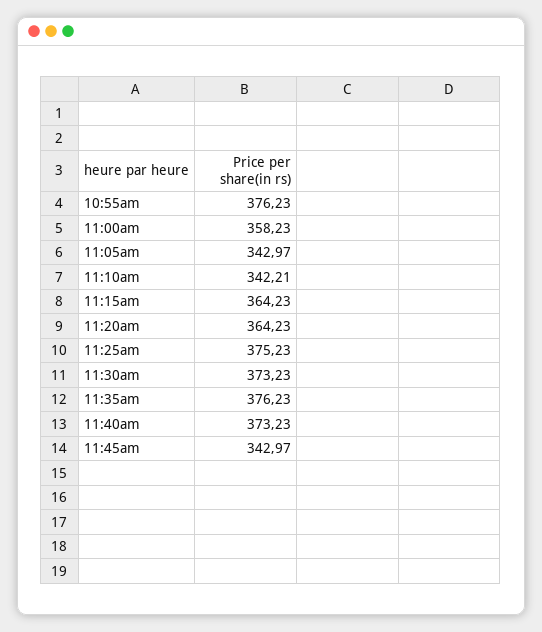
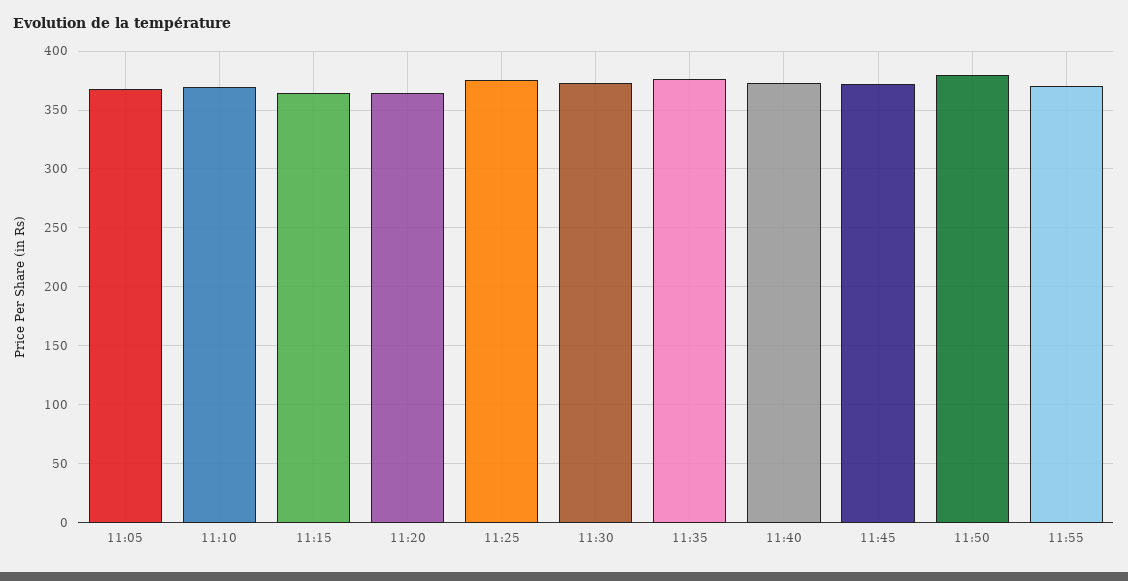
10:55am: 376.23 -> none
11:00am: 358.23 -> none
11:05am: 342.97 -> 370
11:10am: 342.21 -> 370
11:45am: 342.97 -> 370
11:50: none -> 380
11:55: none -> 370

